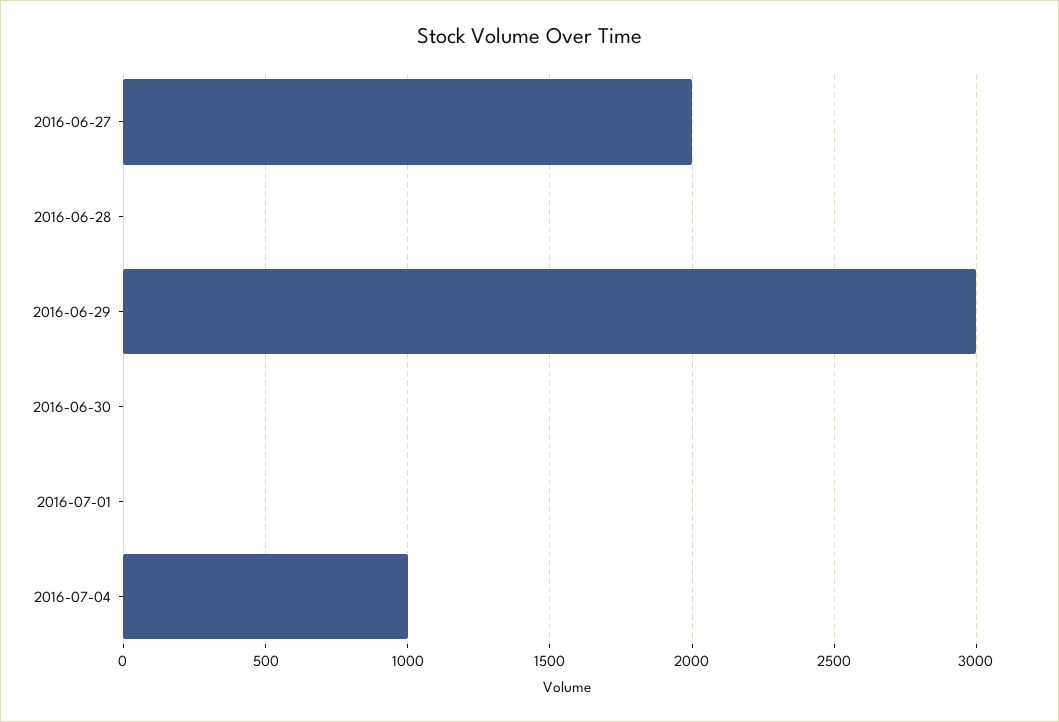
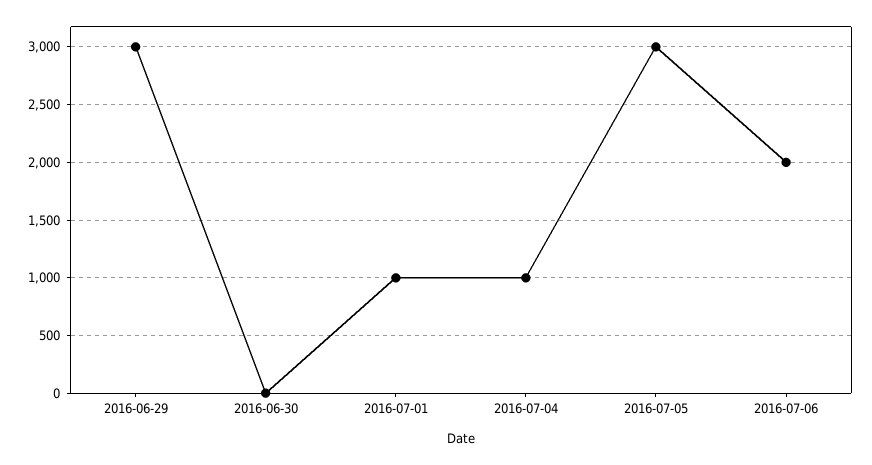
2016-06-27: 2000 -> none
2016-06-28: 0 -> none
2016-07-01: 0 -> 1000
2016-07-05: none -> 3000
2016-07-06: none -> 2000

